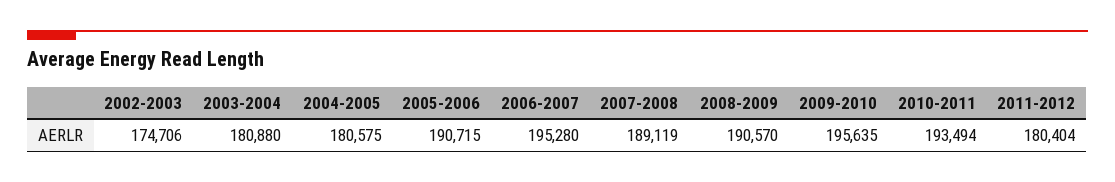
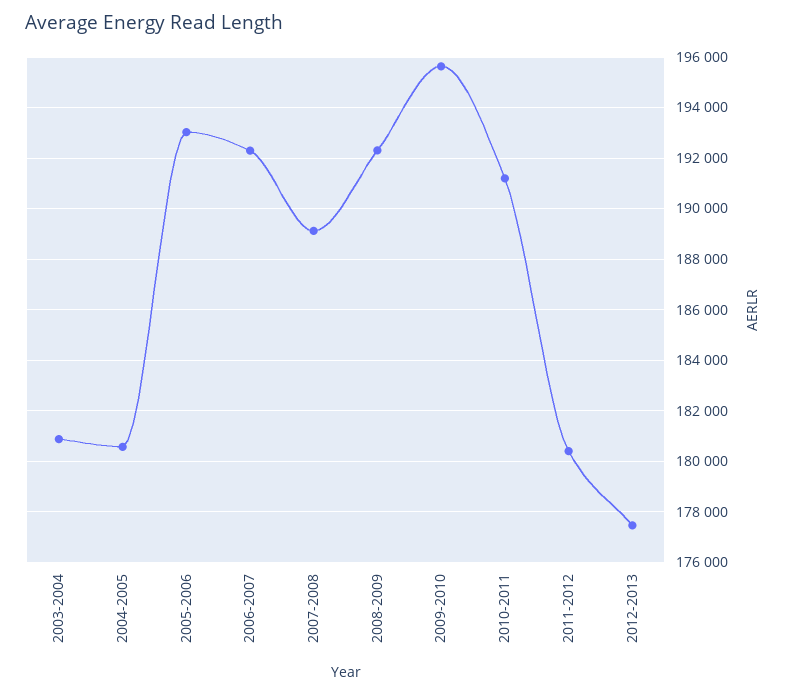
2002-2003: 174706 -> none
2005-2006: 190715 -> 193000
2006-2007: 195280 -> 192250
2008-2009: 190570 -> 192250
2010-2011: 193494 -> 191250
2012-2013: none -> 177500

